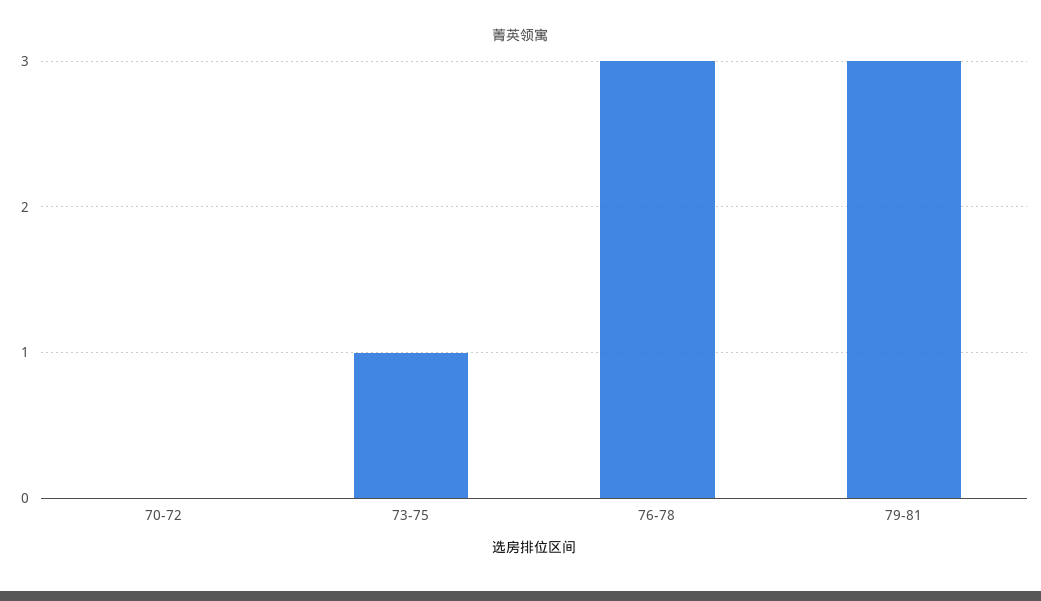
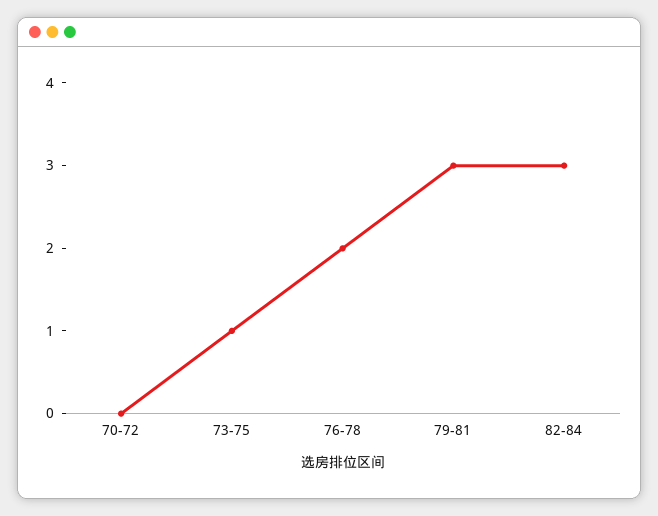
76-78: 3 -> 2
82-84: none -> 3

